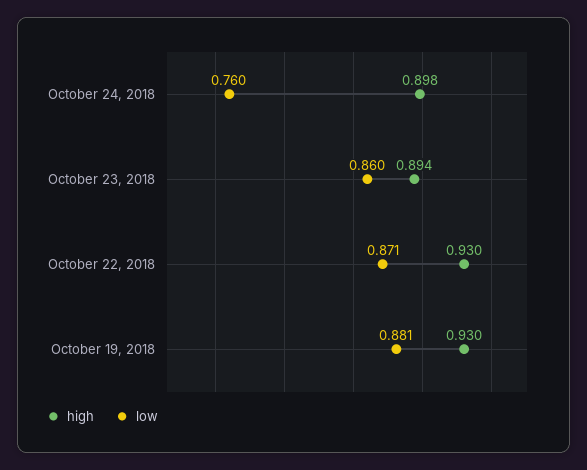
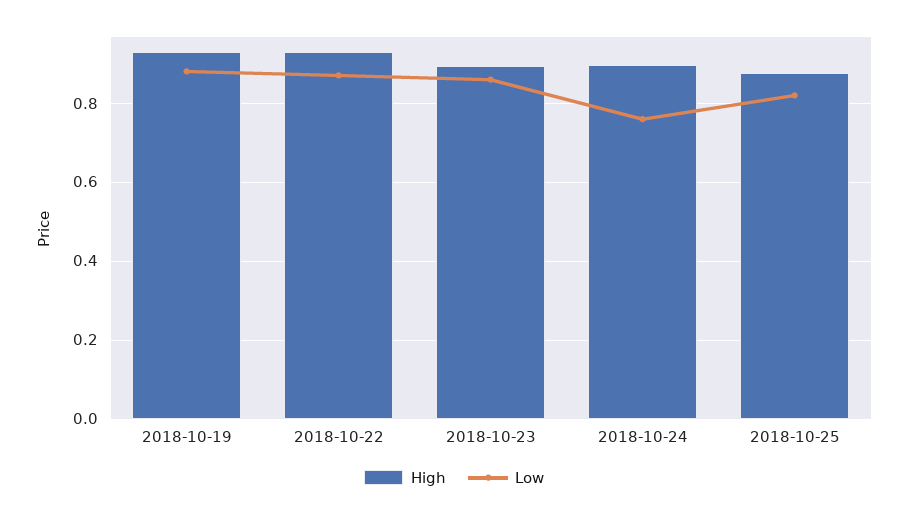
high, 2018-10-25: none -> 0.88
low, 2018-10-25: none -> 0.82

